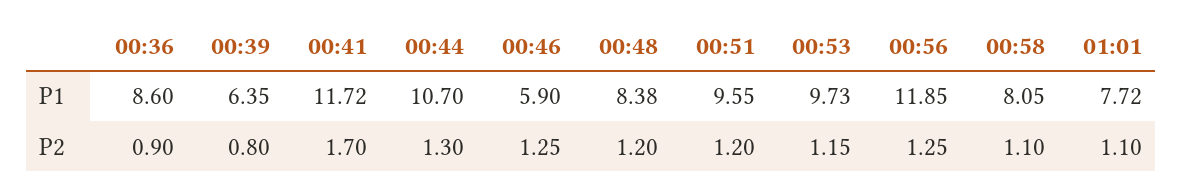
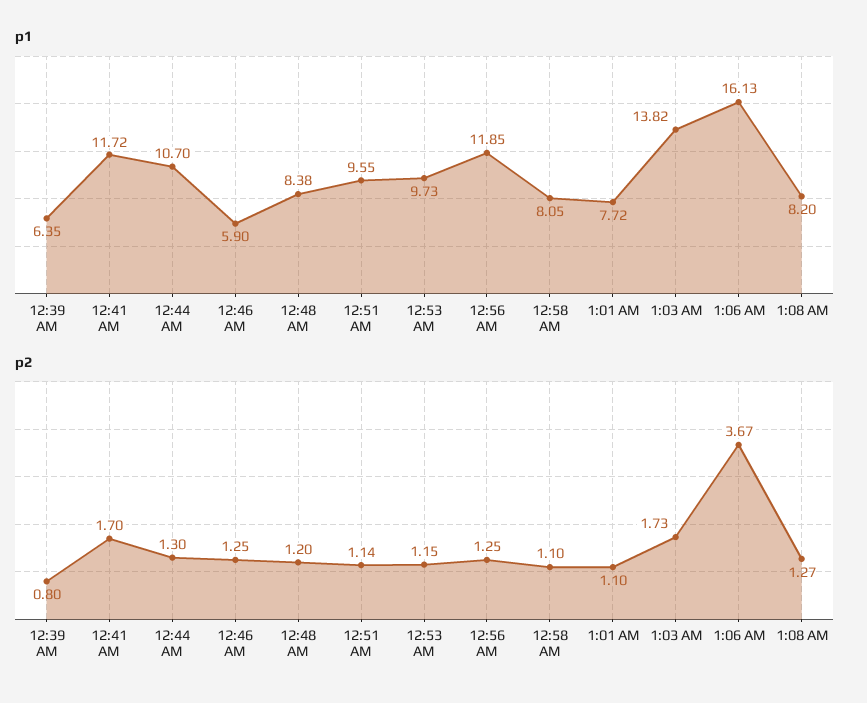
P1, 00:36: 8.6 -> none
P2, 00:36: 0.9 -> none
P2, 00:51: 1.2 -> 1.14
P1, 1:03 AM: none -> 13.82
P1, 1:06 AM: none -> 16.13
P1, 1:08 AM: none -> 8.2
P2, 1:03 AM: none -> 1.73
P2, 1:06 AM: none -> 3.67
P2, 1:08 AM: none -> 1.27

